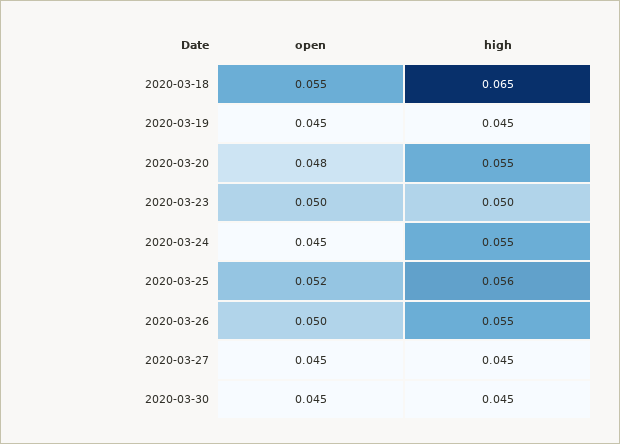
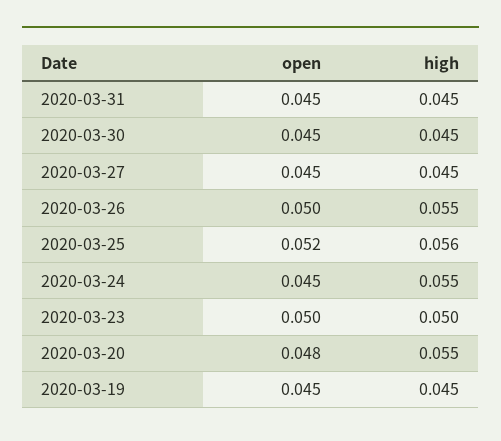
open, 2020-03-18: 0.055 -> none
high, 2020-03-18: 0.065 -> none
open, 2020-03-31: none -> 0.045
high, 2020-03-31: none -> 0.045

